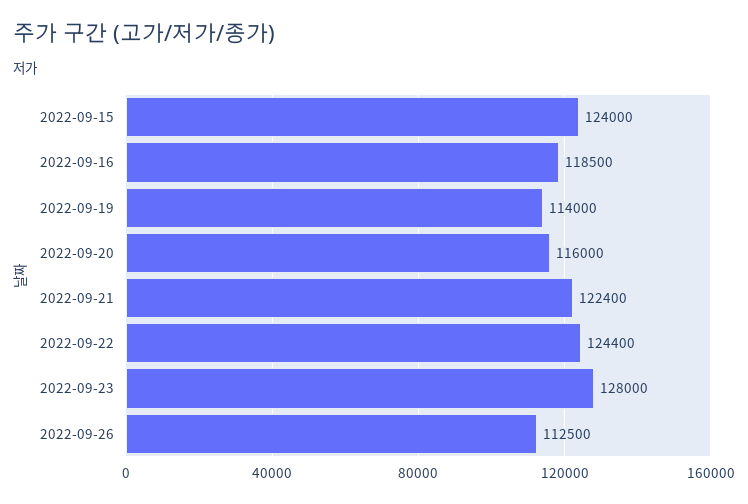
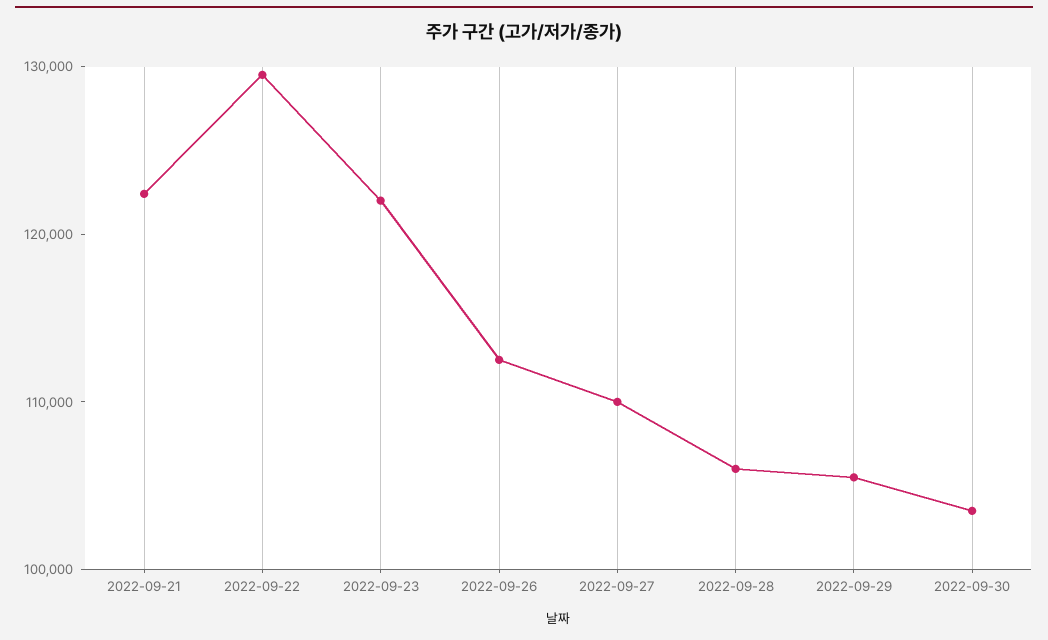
2022-09-15: 124000 -> none
2022-09-16: 118500 -> none
2022-09-19: 114000 -> none
2022-09-20: 116000 -> none
2022-09-22: 124400 -> 130000
2022-09-23: 128000 -> 122000
2022-09-27: none -> 110000
2022-09-28: none -> 106000
2022-09-29: none -> 106000
2022-09-30: none -> 104000

